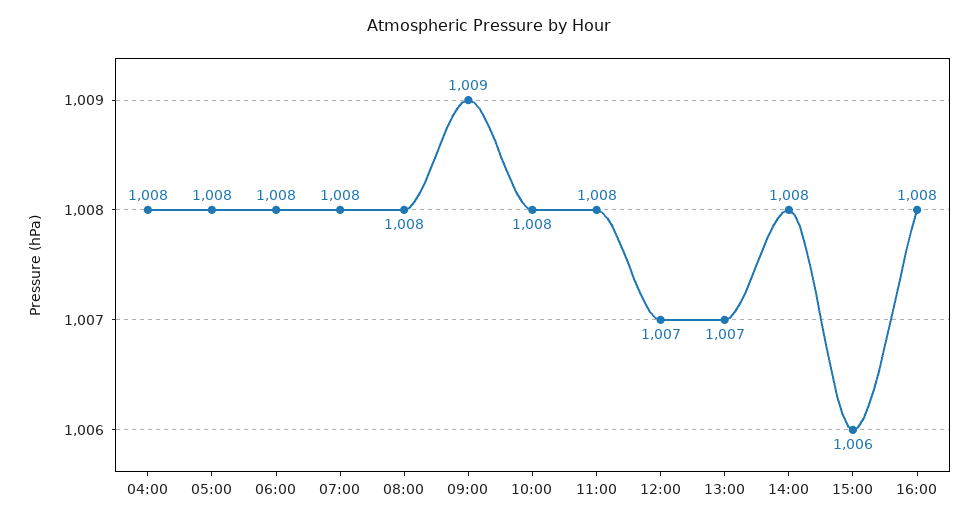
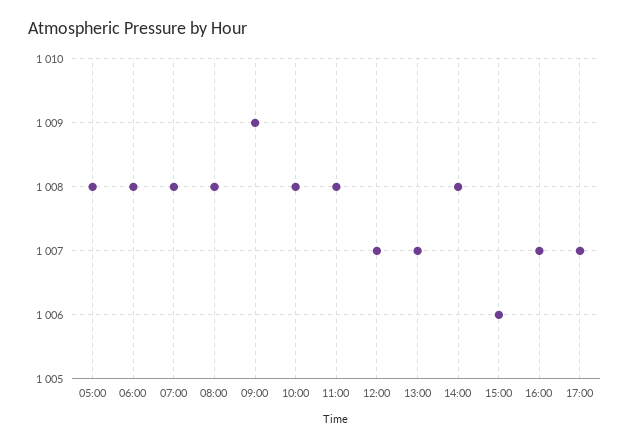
04:00: 1008 -> none
16:00: 1008 -> 1007
17:00: none -> 1007

